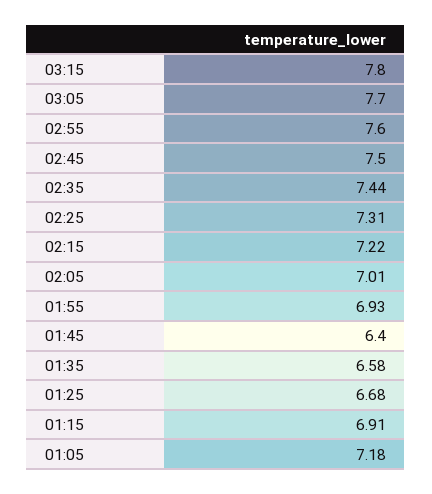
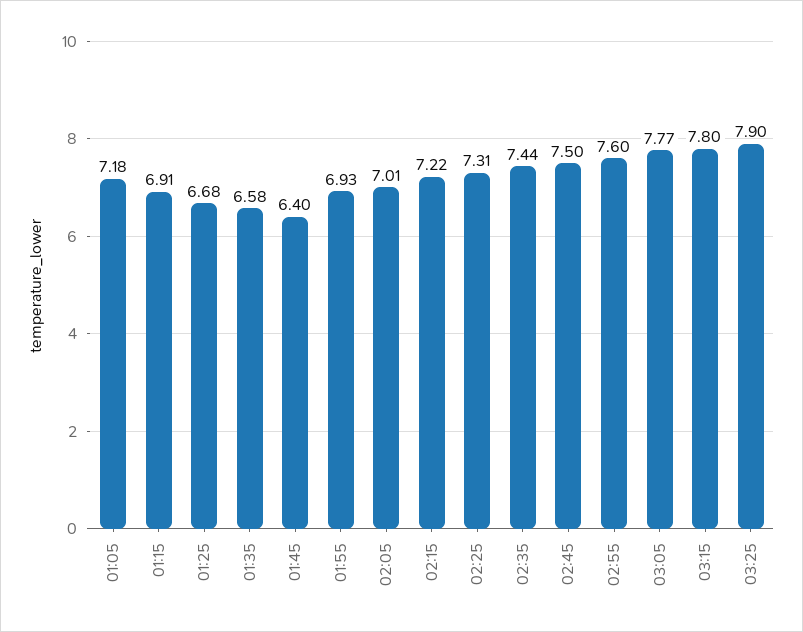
03:05: 7.7 -> 7.77
03:25: none -> 7.9

